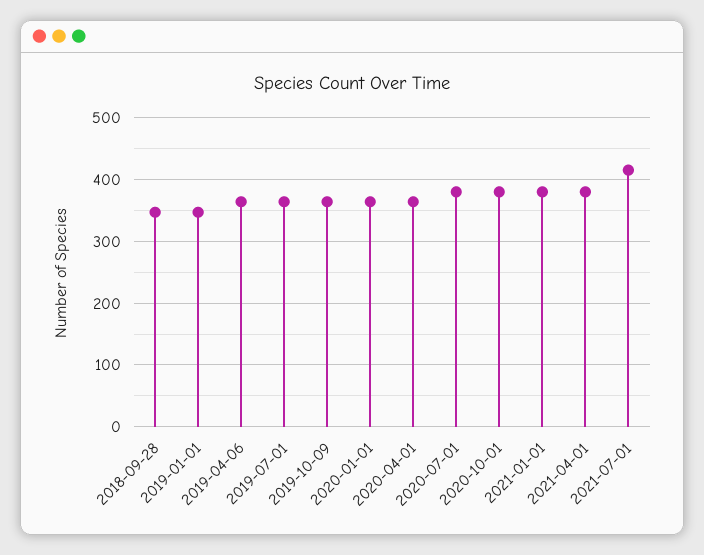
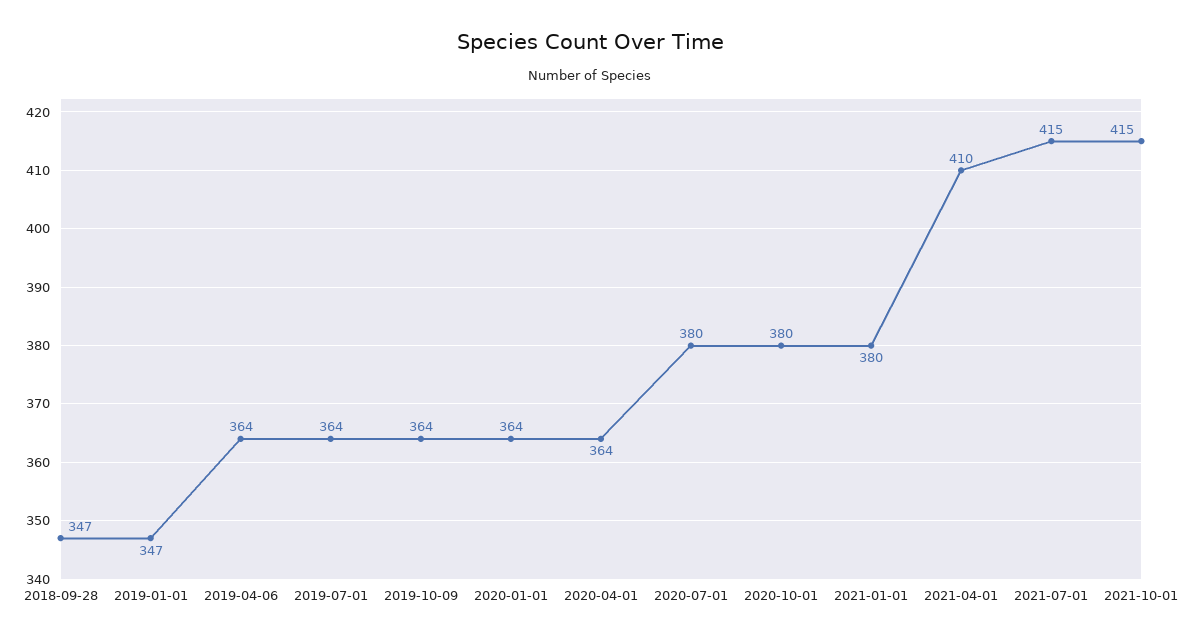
2021-04-01: 380 -> 410
2021-10-01: none -> 415

